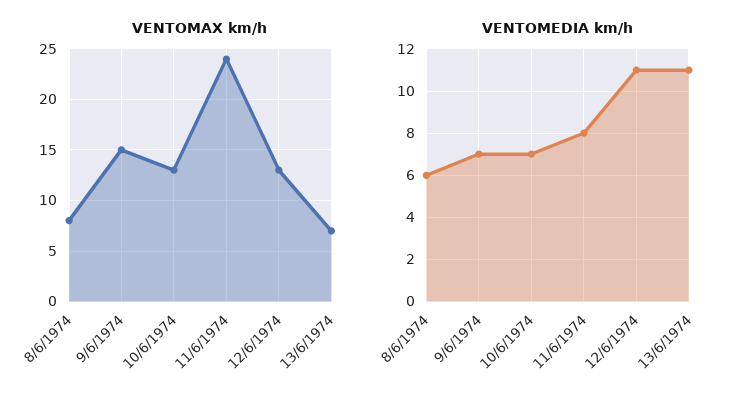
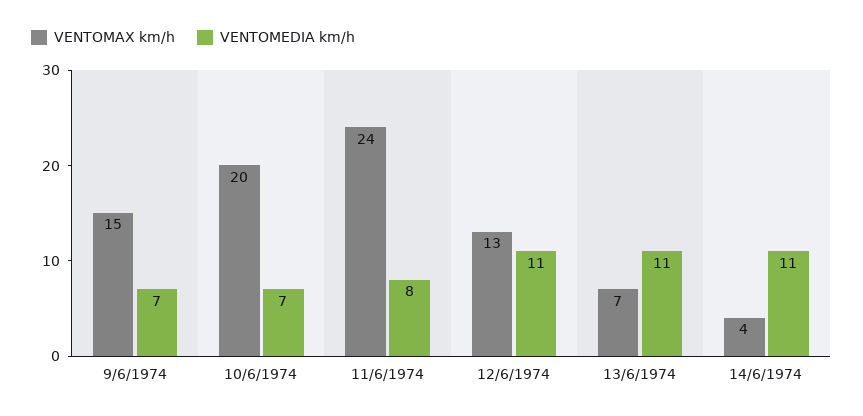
VENTOMAX km/h, 8/6/1974: 8 -> none
VENTOMAX km/h, 10/6/1974: 13 -> 20
VENTOMEDIA km/h, 8/6/1974: 6 -> none
VENTOMAX km/h, 14/6/1974: none -> 4
VENTOMEDIA km/h, 14/6/1974: none -> 11

